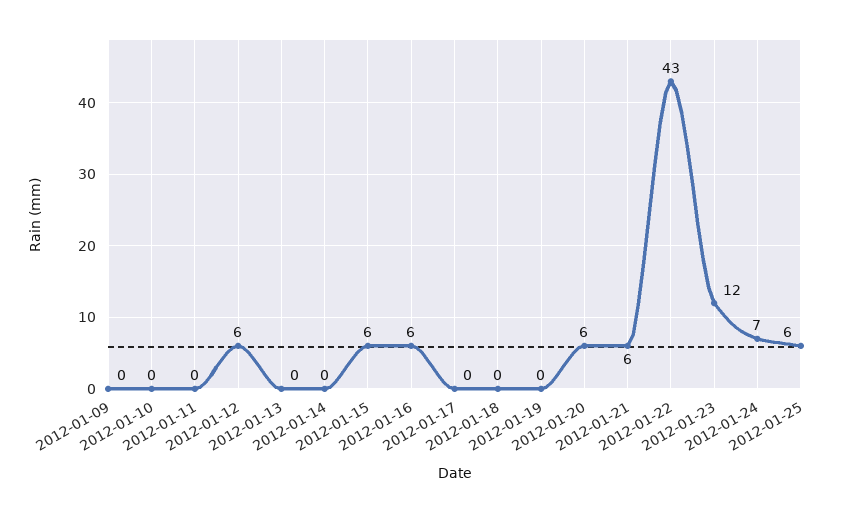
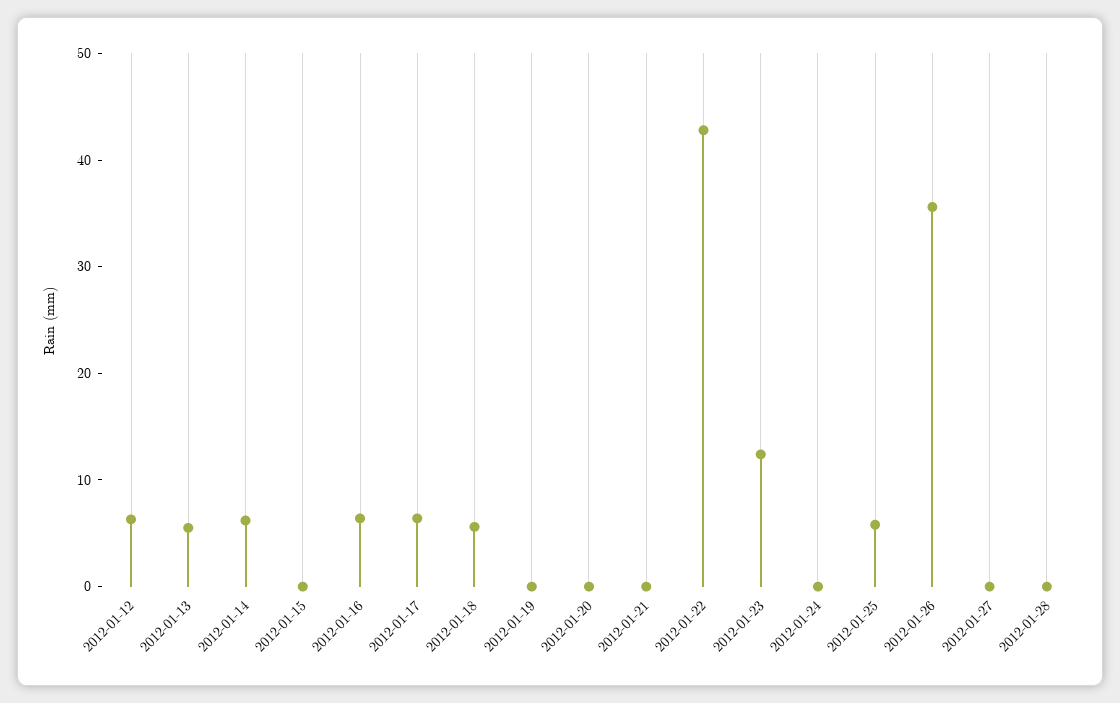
2012-01-09: 0 -> none
2012-01-10: 0 -> none
2012-01-11: 0 -> none
2012-01-13: 0 -> 6
2012-01-14: 0 -> 6
2012-01-15: 6 -> 0
2012-01-17: 0 -> 6
2012-01-18: 0 -> 6
2012-01-20: 6 -> 0
2012-01-21: 6 -> 0
2012-01-24: 7 -> 0
2012-01-26: none -> 36
2012-01-27: none -> 0
2012-01-28: none -> 0

